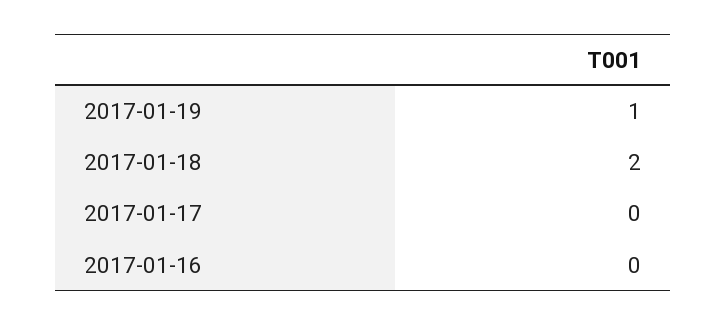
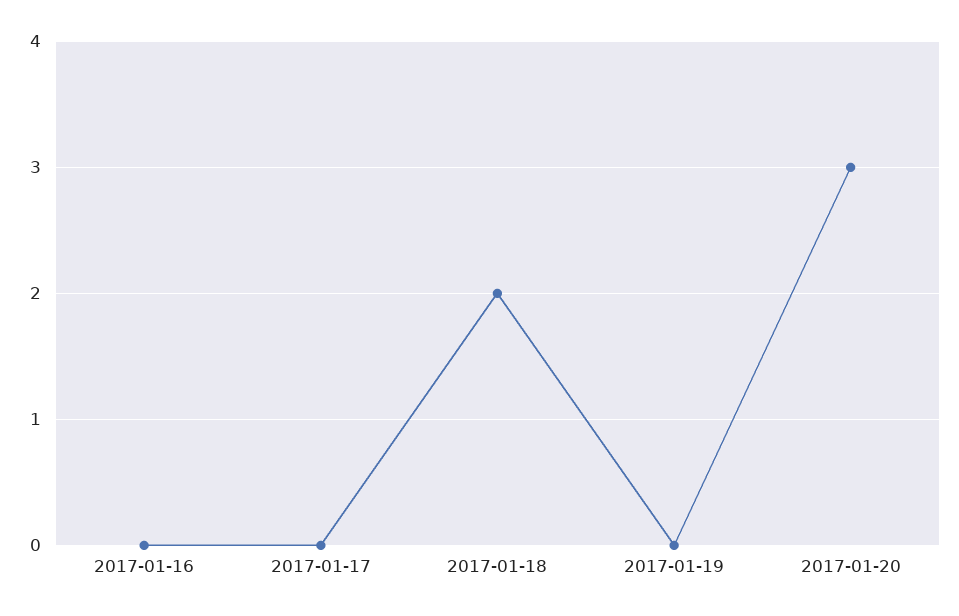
2017-01-19: 1 -> 0
2017-01-20: none -> 3

